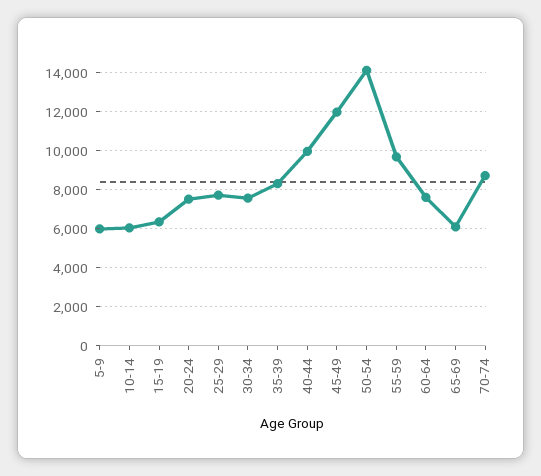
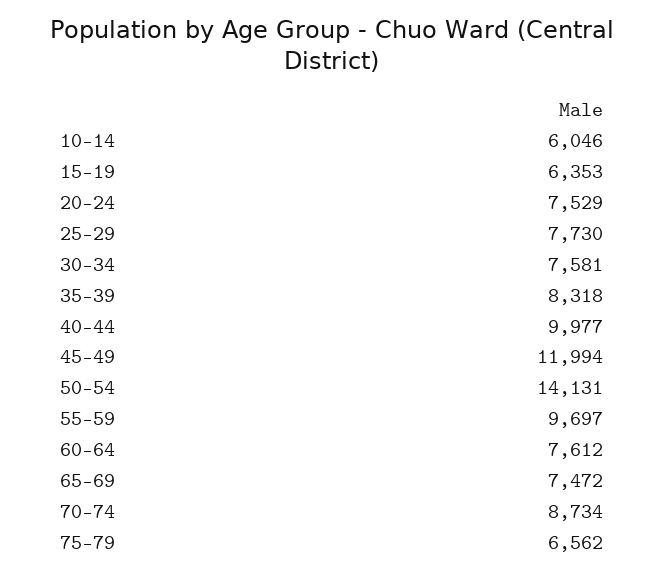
5-9: 6000 -> none
65-69: 6000 -> 7472
75-79: none -> 6562

